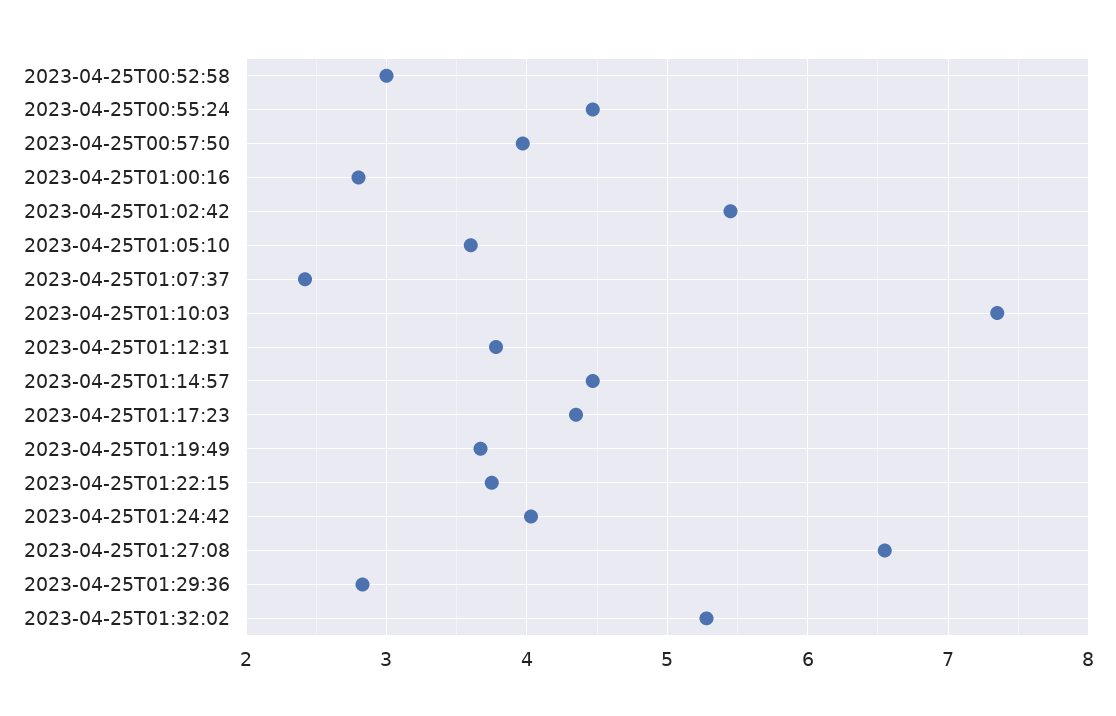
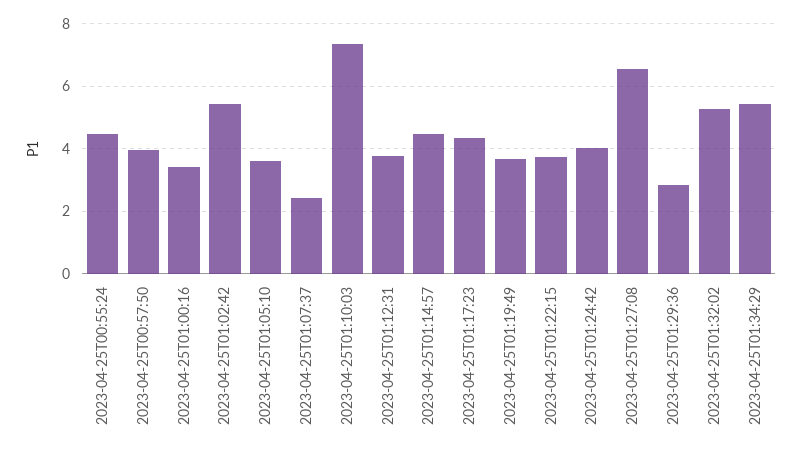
2023-04-25T00:52:58: 3 -> none
2023-04-25T01:00:16: 2.8 -> 3.4
2023-04-25T01:34:29: none -> 5.4

